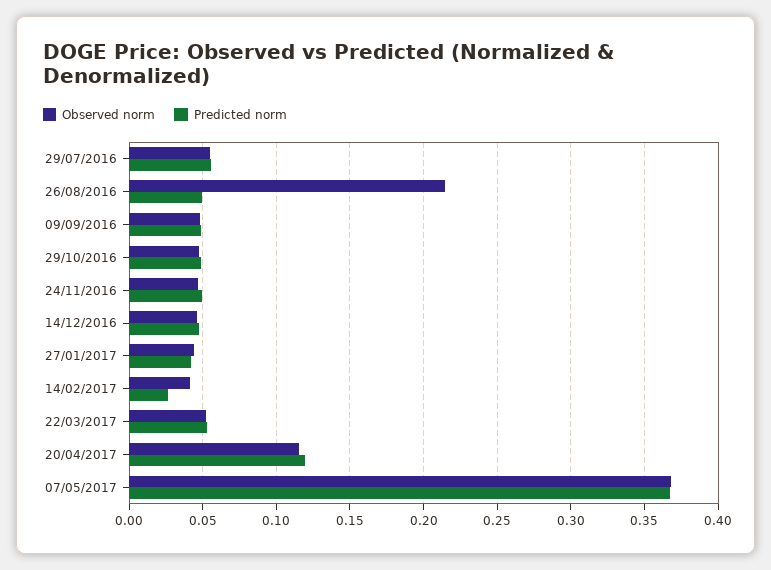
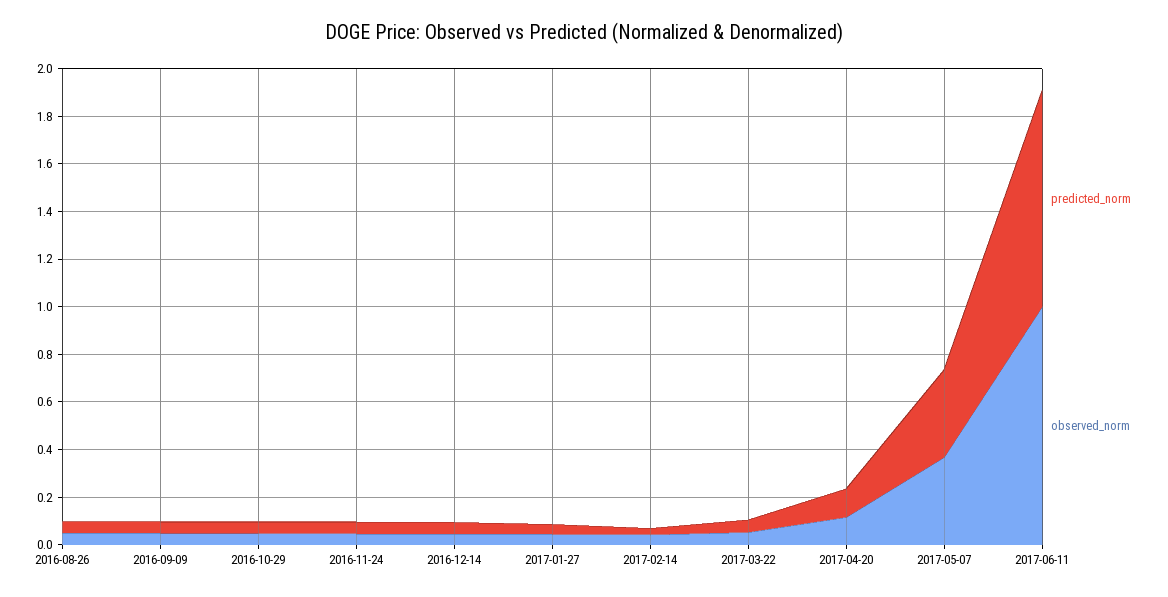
Observed norm, 29/07/2016: 0.055 -> none
Predicted norm, 29/07/2016: 0.055 -> none
Observed norm, 26/08/2016: 0.215 -> 0.05
Predicted norm, 2017-06-11: none -> 0.9
Observed norm, 2017-06-11: none -> 1

